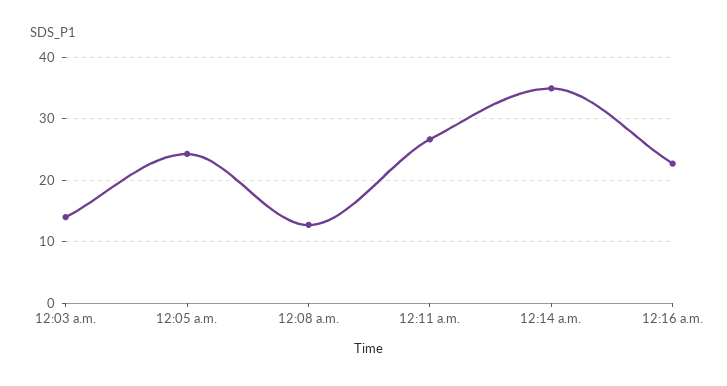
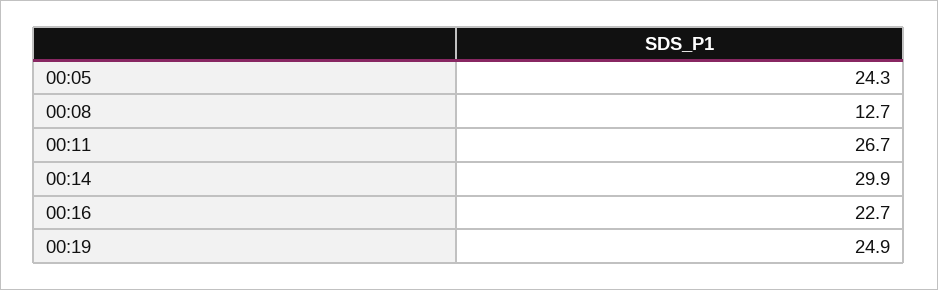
12:03 a.m.: 14 -> none
12:14 a.m.: 35 -> 29.9
00:19: none -> 24.9

